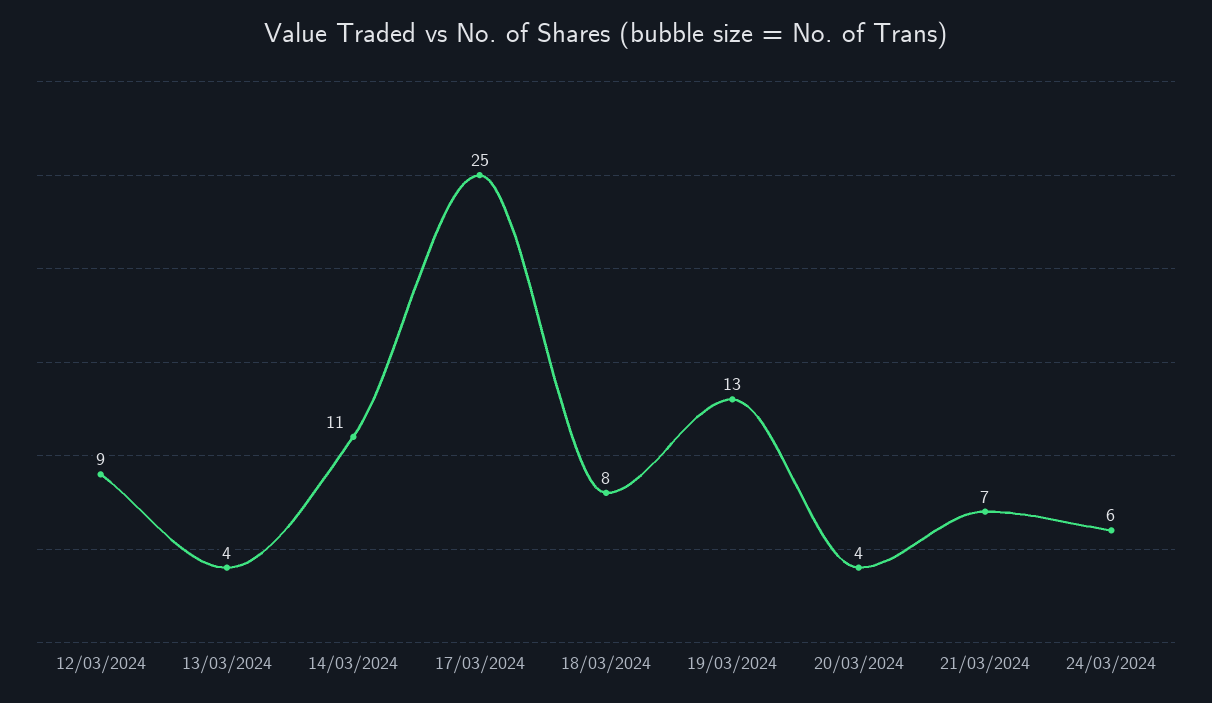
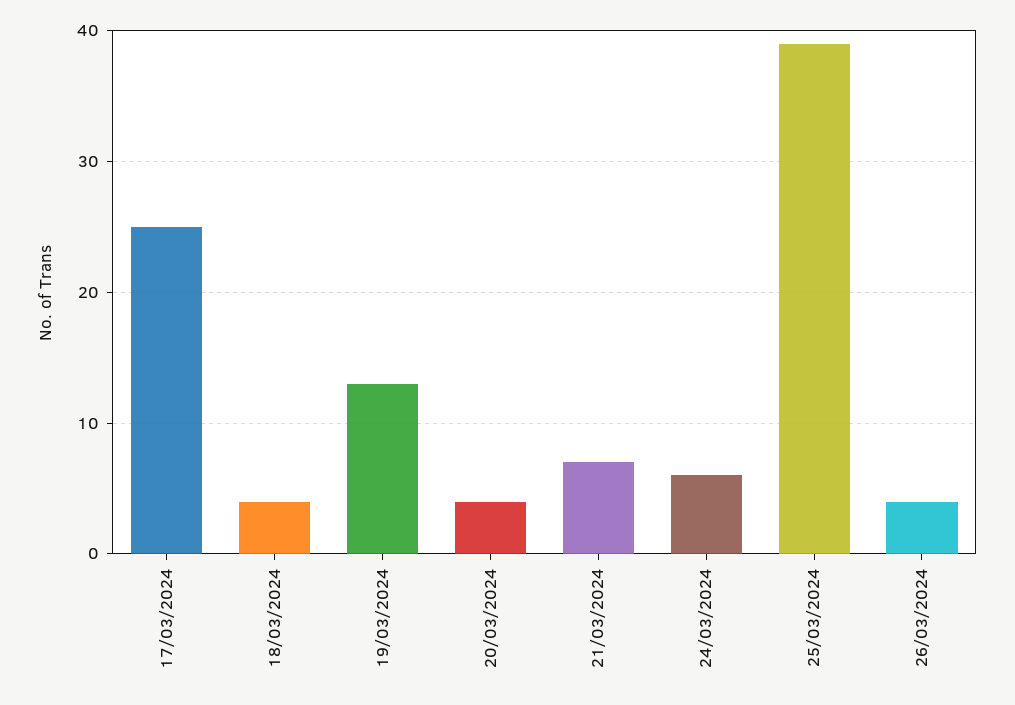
12/03/2024: 9 -> none
13/03/2024: 4 -> none
14/03/2024: 11 -> none
18/03/2024: 8 -> 4
25/03/2024: none -> 39
26/03/2024: none -> 4

